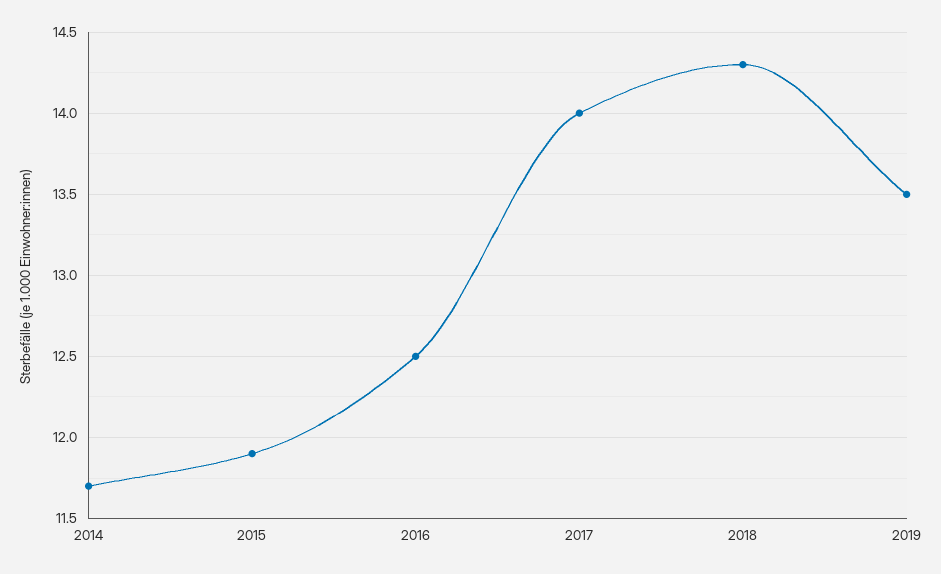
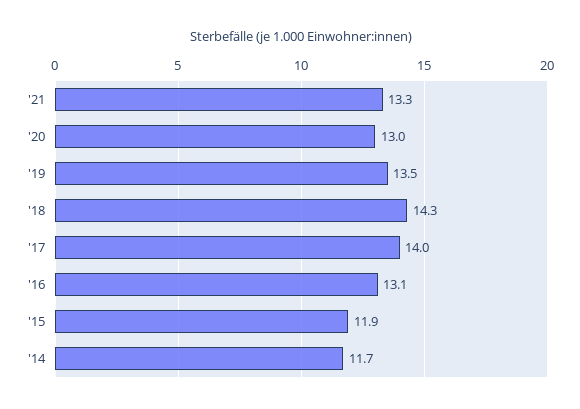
2016: 12.5 -> 13.1
'21: none -> 13.3
'20: none -> 13

